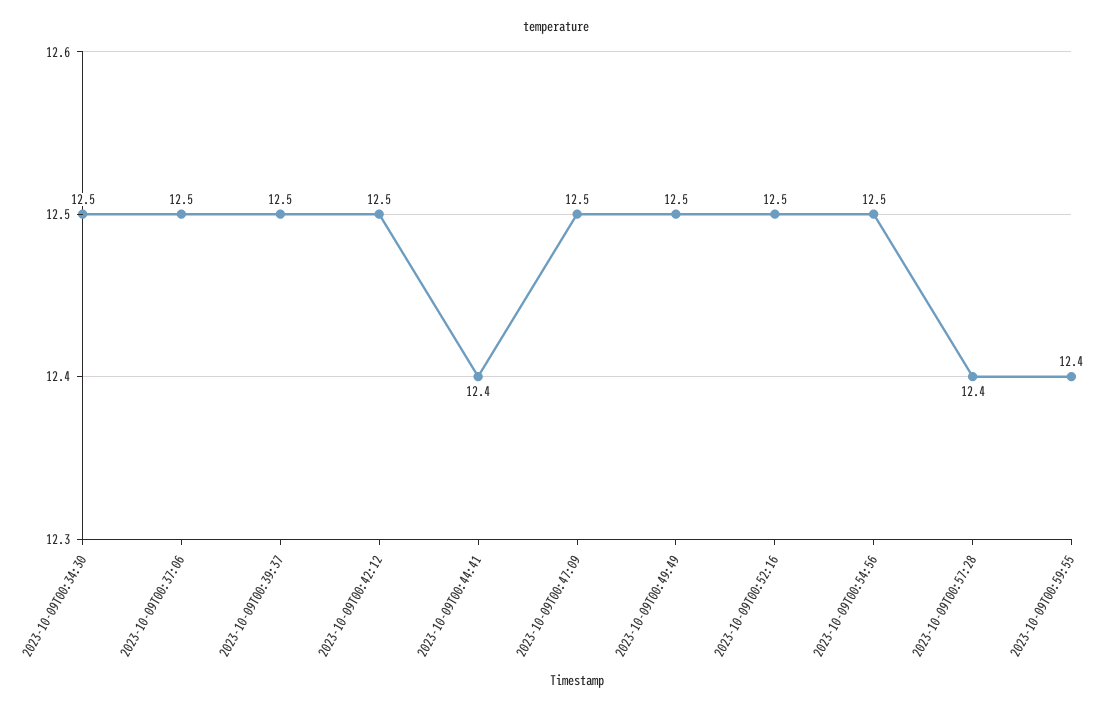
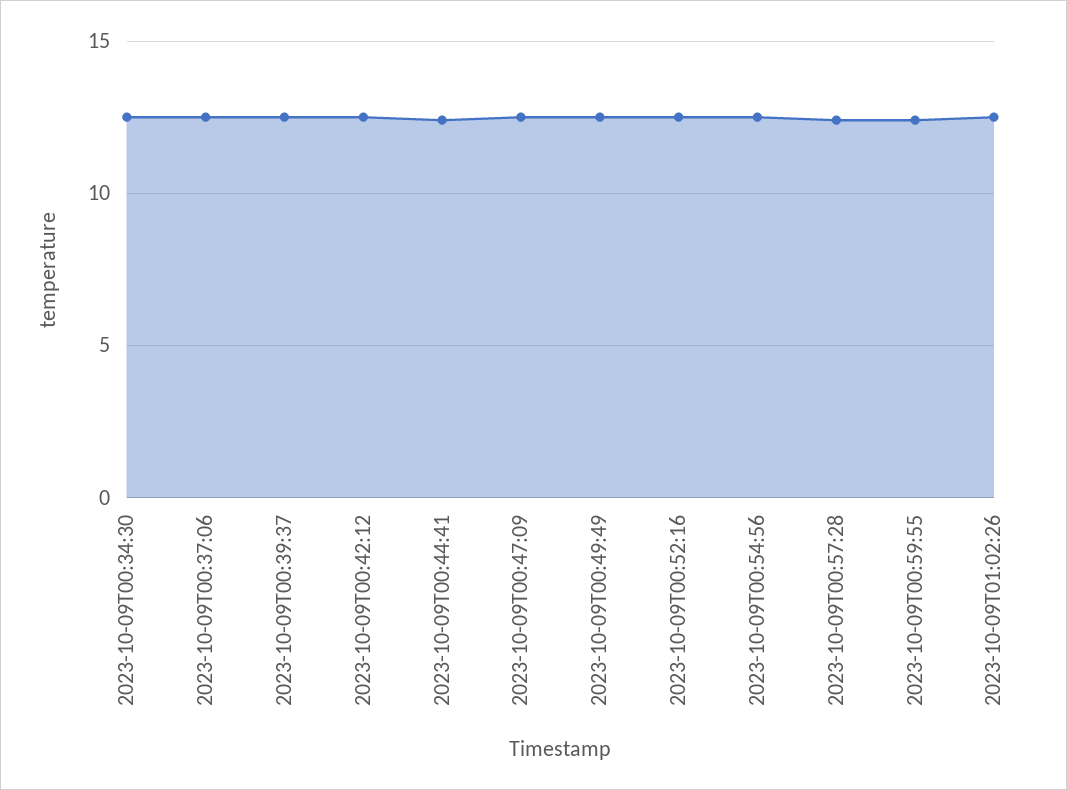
2023-10-09T01:02:26: none -> 12.5

